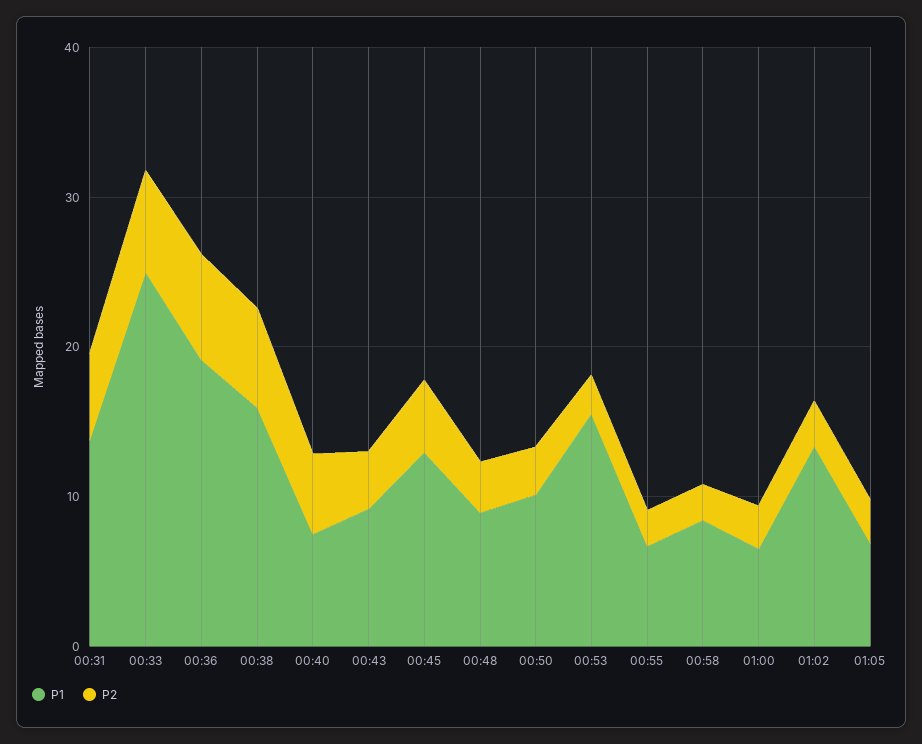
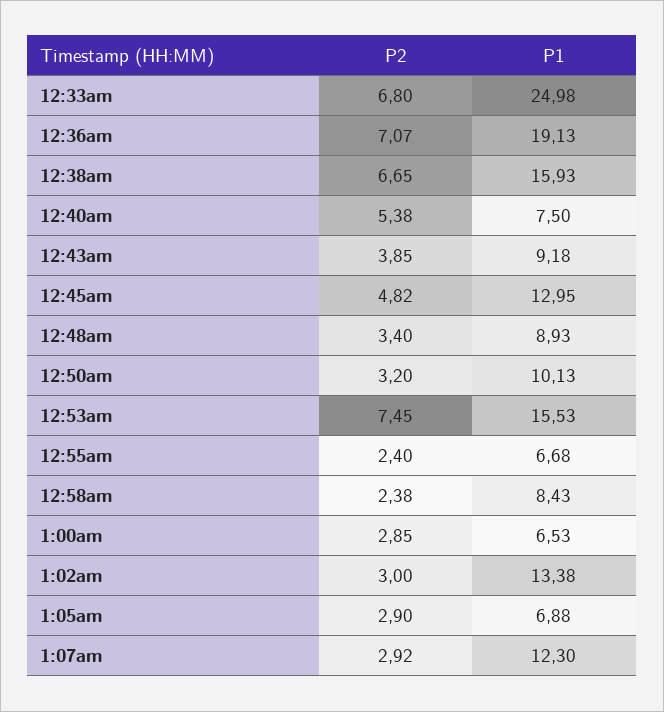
P1, 00:31: 14 -> none
P2, 00:31: 6 -> none
P2, 00:53: 2 -> 7.45
P2, 1:07am: none -> 2.92
P1, 1:07am: none -> 12.3

